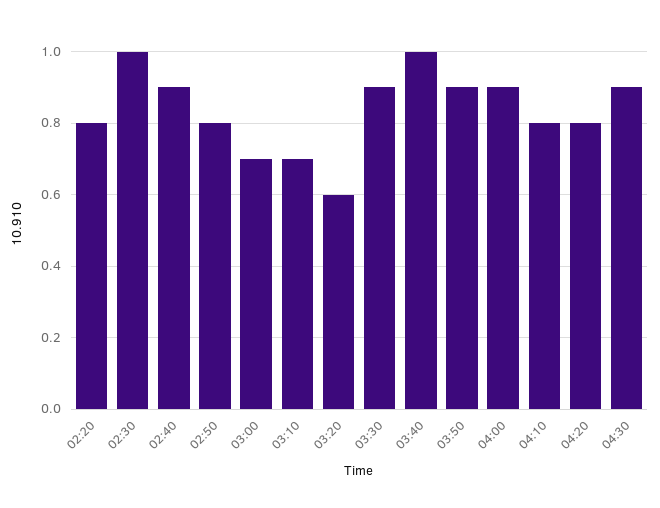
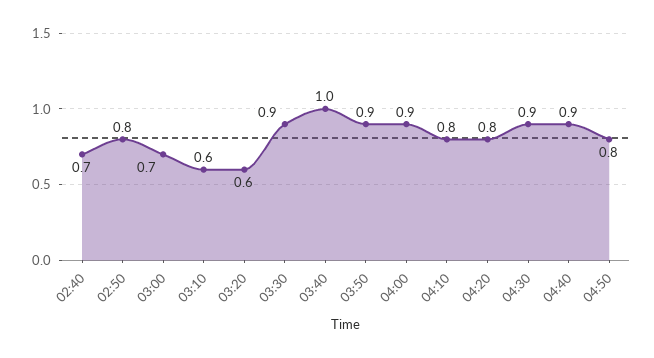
02:20: 0.8 -> none
02:30: 1 -> none
02:40: 0.9 -> 0.7
03:10: 0.7 -> 0.6
04:40: none -> 0.9
04:50: none -> 0.8

